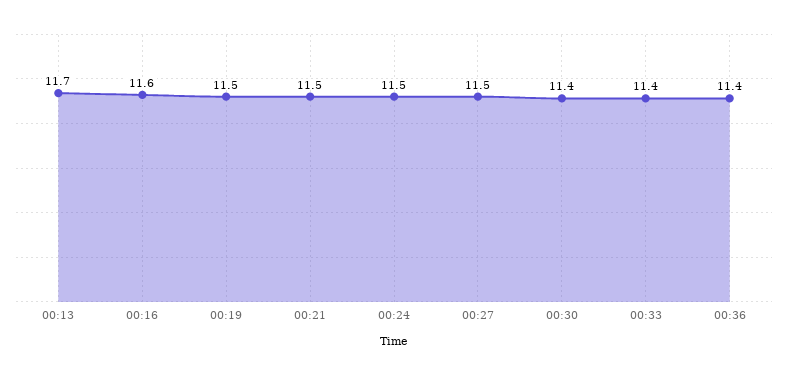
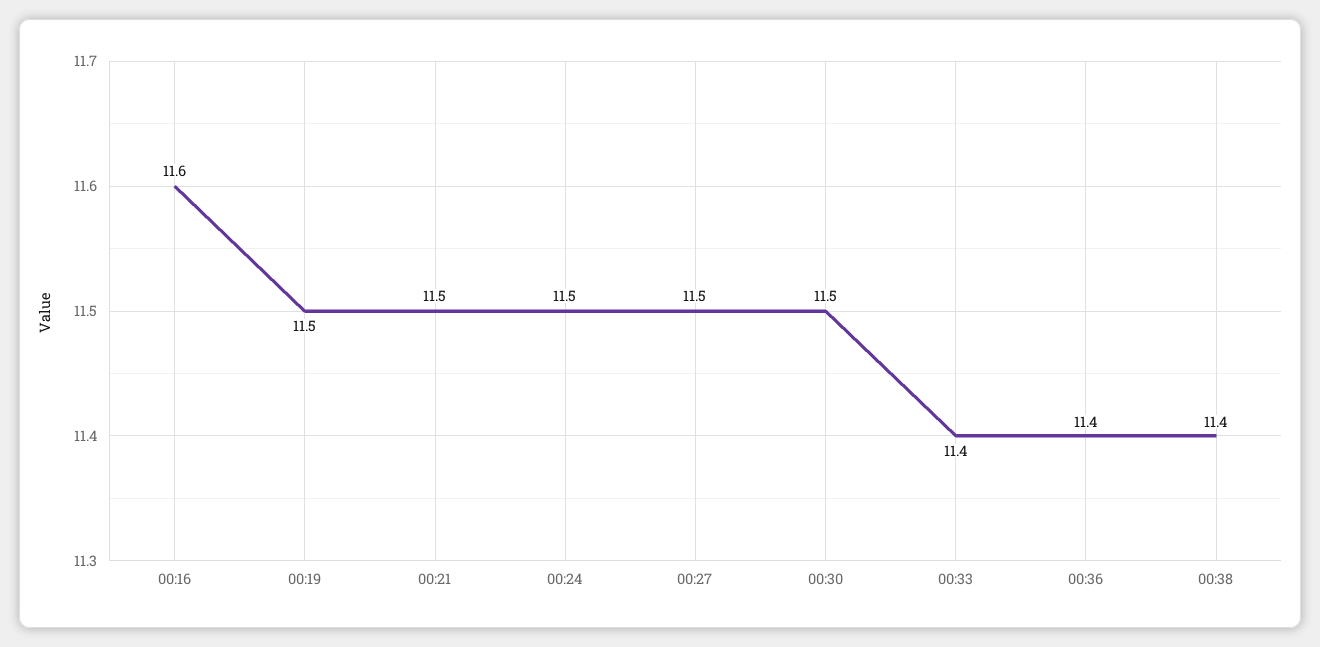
00:13: 11.7 -> none
00:30: 11.4 -> 11.5
00:38: none -> 11.4

